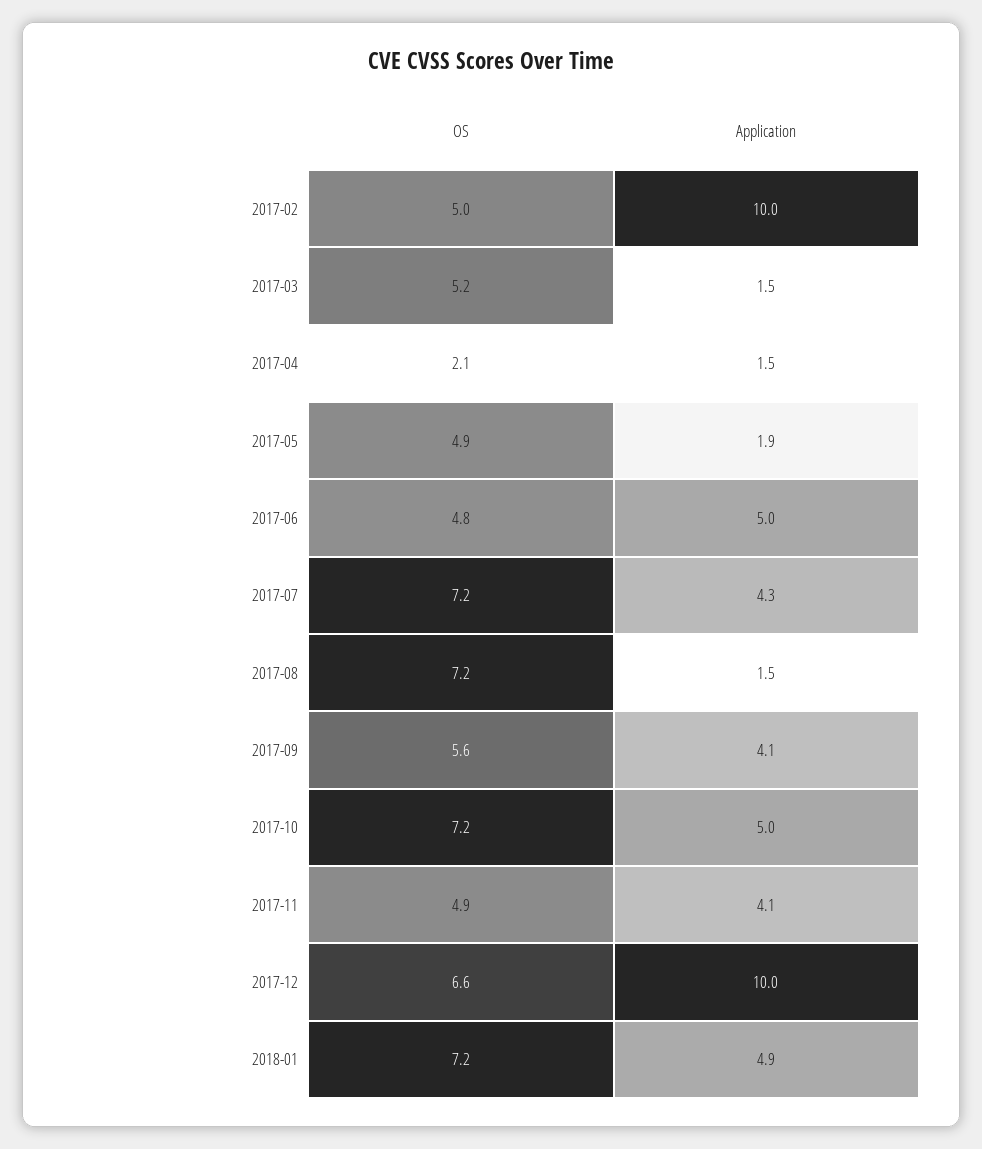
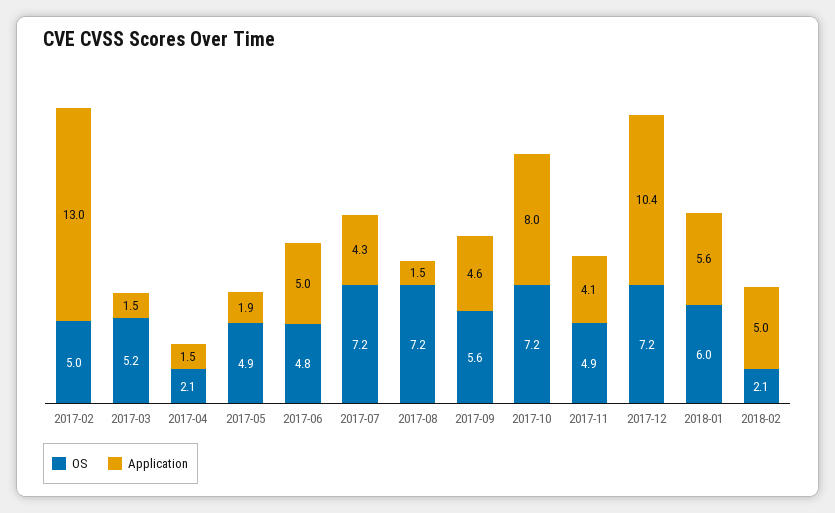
Application, 2017-02: 10 -> 13
Application, 2017-09: 4.1 -> 4.6
Application, 2017-10: 5 -> 8
OS, 2017-12: 6.6 -> 7.2
Application, 2017-12: 10 -> 10.4
OS, 2018-01: 7.2 -> 6
Application, 2018-01: 4.9 -> 5.6
OS, 2018-02: none -> 2.1
Application, 2018-02: none -> 5

